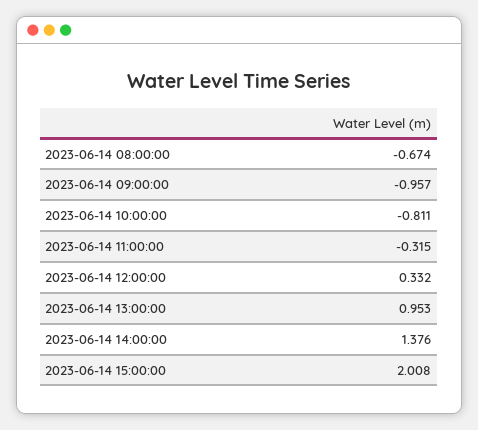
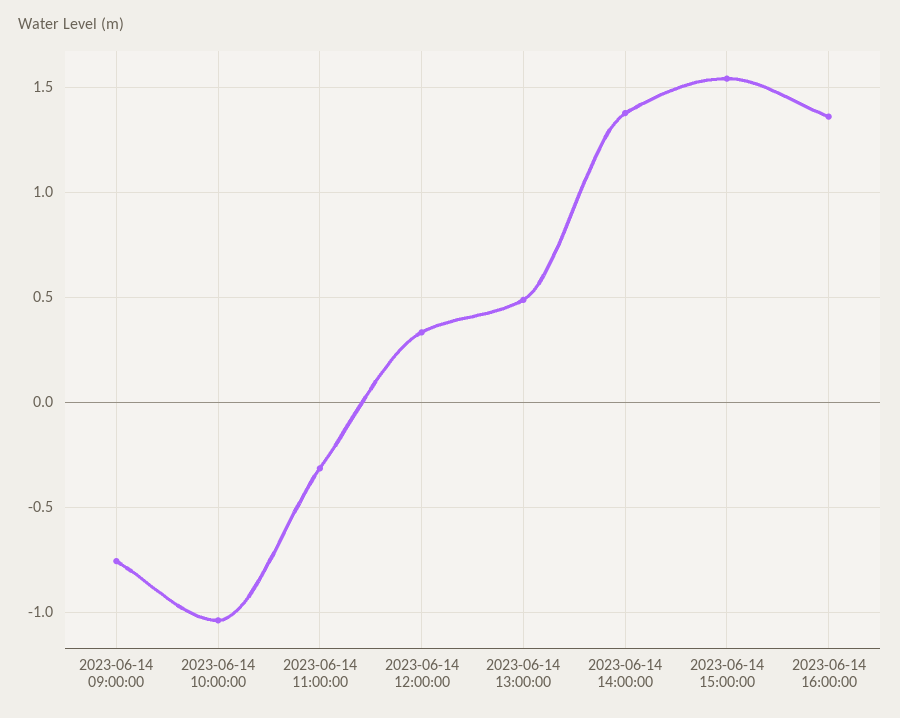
2023-06-14 08:00:00: -0.674 -> none
2023-06-14 09:00:00: -0.957 -> -0.75
2023-06-14 10:00:00: -0.811 -> -1.05
2023-06-14 13:00:00: 0.953 -> 0.5
2023-06-14 15:00:00: 2.008 -> 1.55
2023-06-14 16:00:00: none -> 1.35

